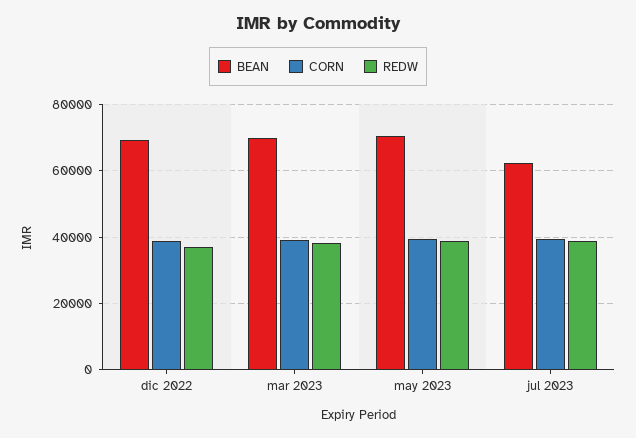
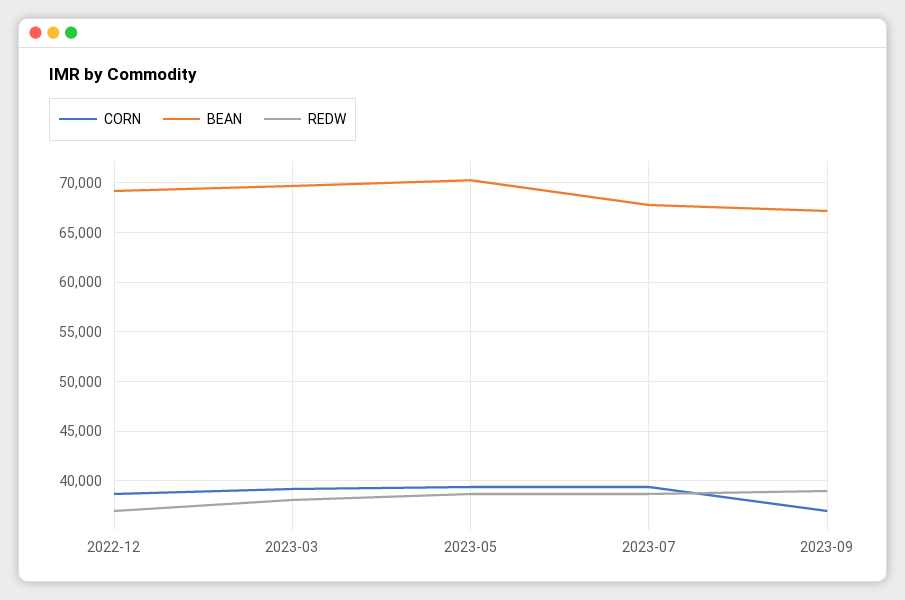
BEAN, jul 2023: 62000 -> 68000
CORN, 2023-09: none -> 37000
BEAN, 2023-09: none -> 67000
REDW, 2023-09: none -> 39000

